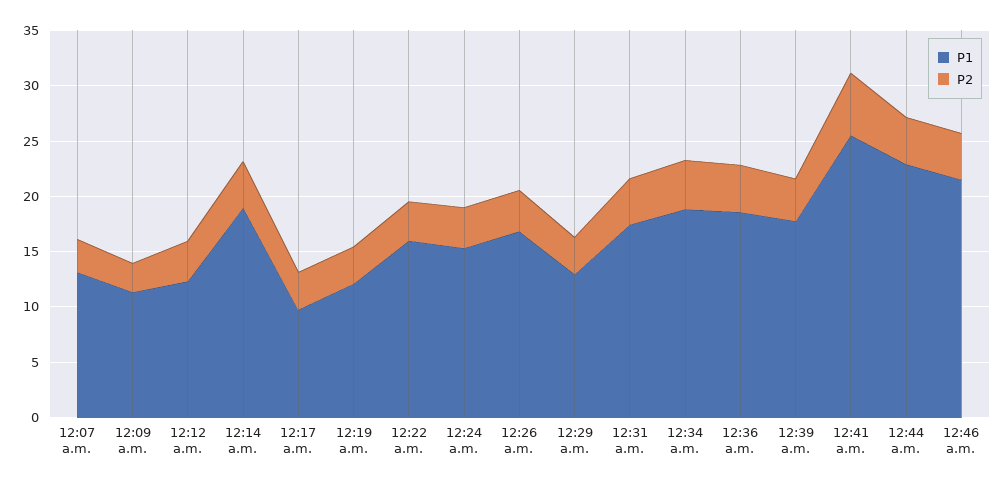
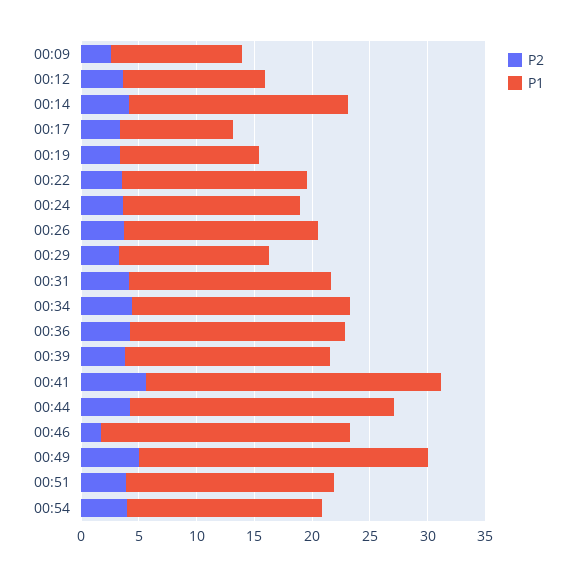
P1, 12:07 a.m.: 13 -> none
P2, 12:07 a.m.: 3 -> none
P2, 12:46 a.m.: 4 -> 2
P2, 00:49: none -> 5
P1, 00:49: none -> 25
P2, 00:51: none -> 4
P1, 00:51: none -> 18
P2, 00:54: none -> 4
P1, 00:54: none -> 17

